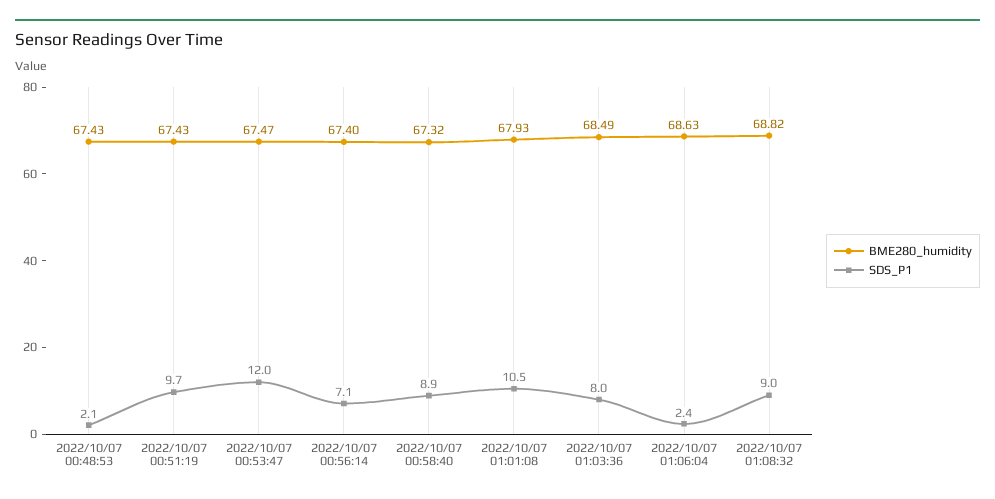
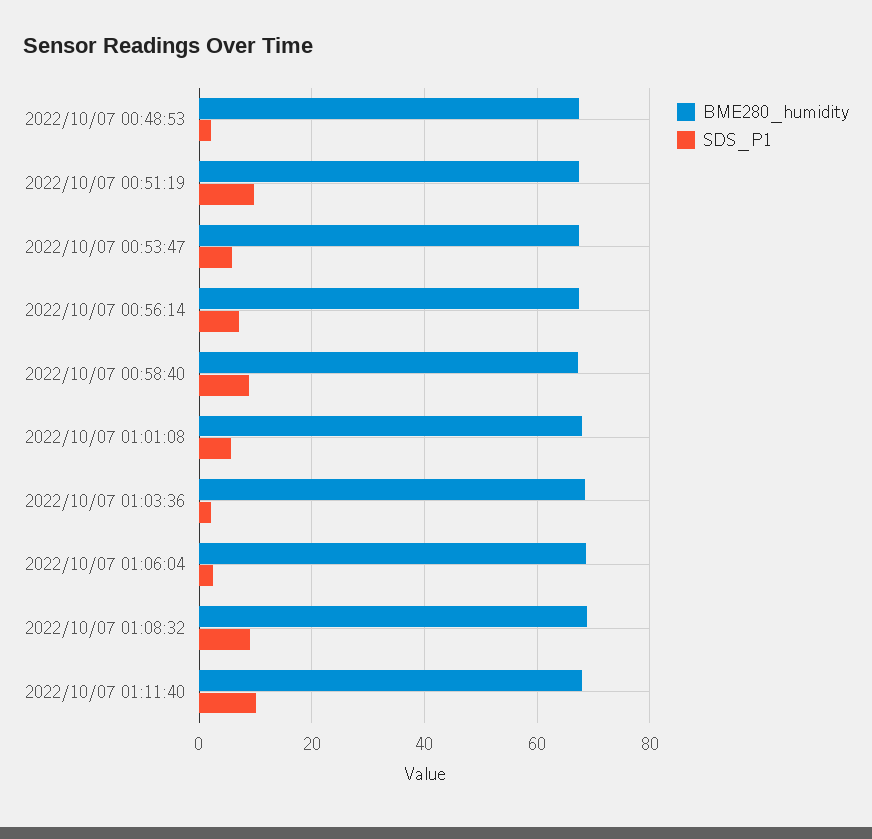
SDS_P1, 2022/10/07 00:53:47: 12 -> 6
SDS_P1, 2022/10/07 01:01:08: 10.5 -> 6
SDS_P1, 2022/10/07 01:03:36: 8 -> 2
BME280_humidity, 2022/10/07 01:11:40: none -> 68
SDS_P1, 2022/10/07 01:11:40: none -> 10

